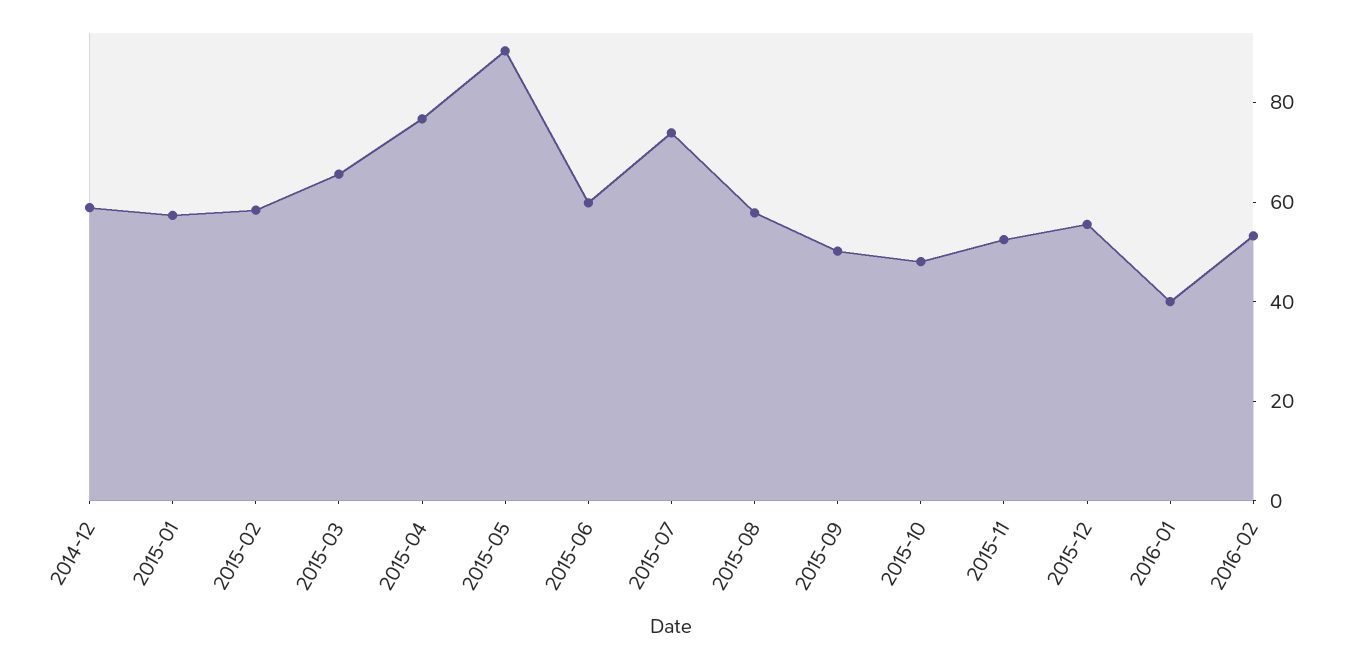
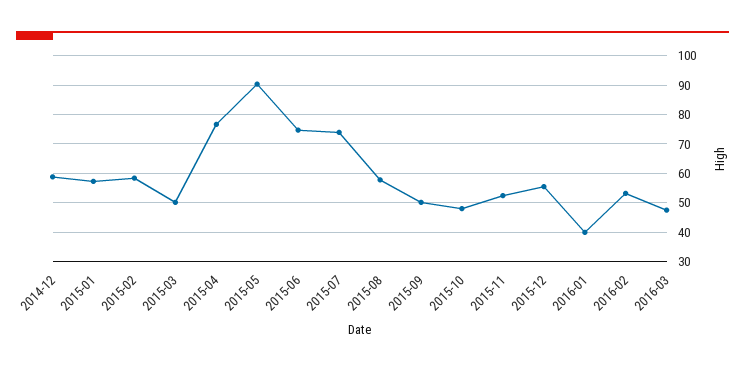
2015-03: 65 -> 50
2015-06: 60 -> 75
2016-03: none -> 47.5

